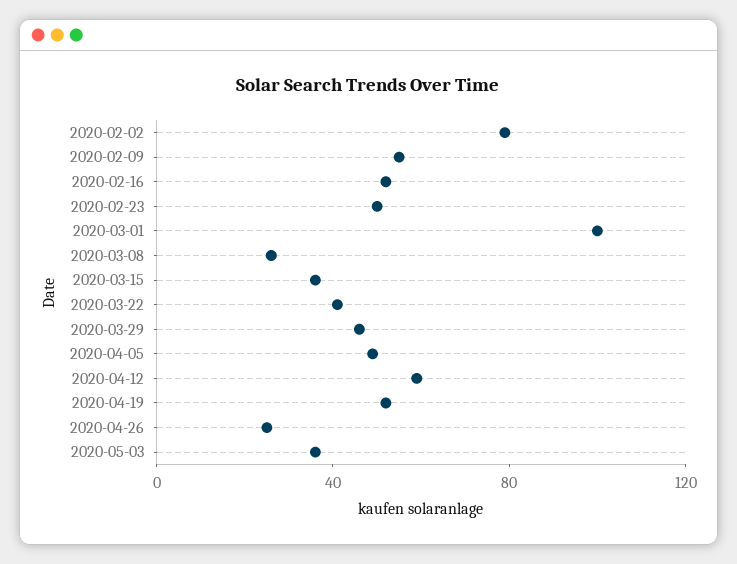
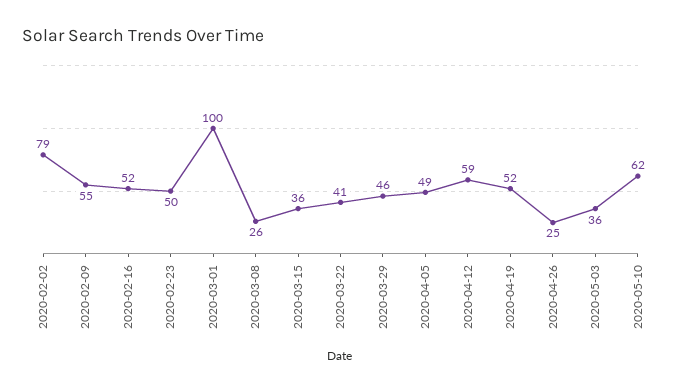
2020-05-10: none -> 62

